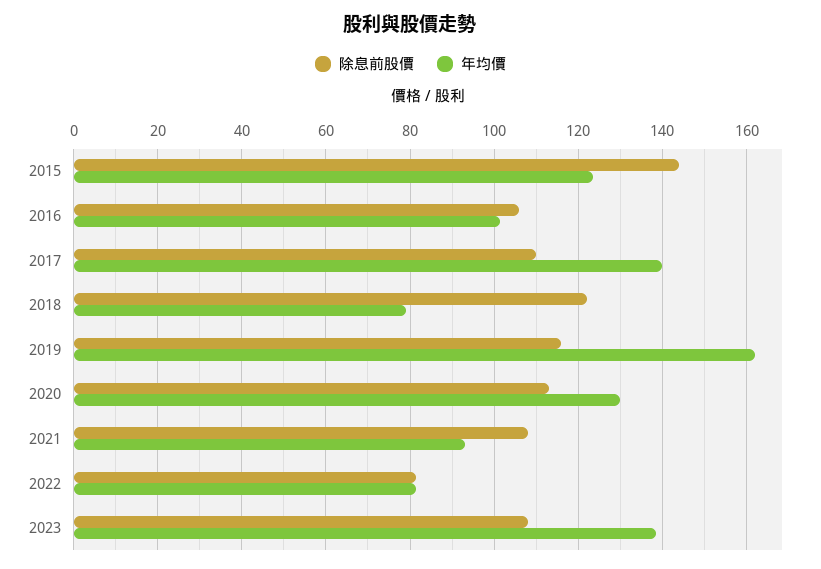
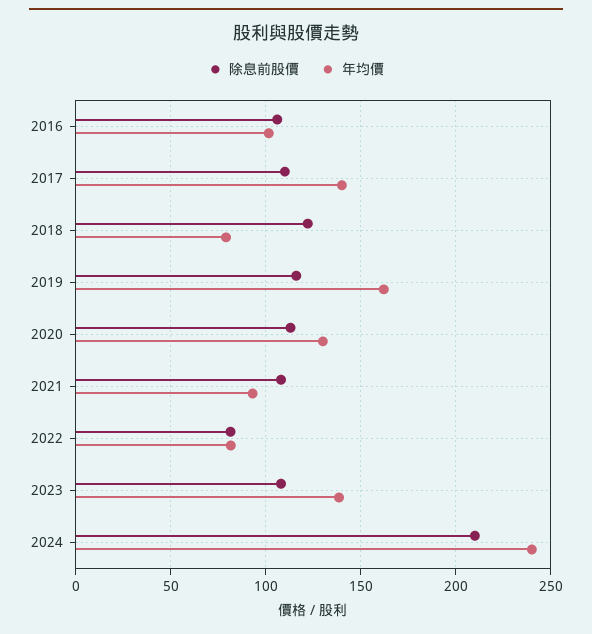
除息前股價, 2015: 144 -> none
年均價, 2015: 124 -> none
除息前股價, 2024: none -> 210
年均價, 2024: none -> 240

